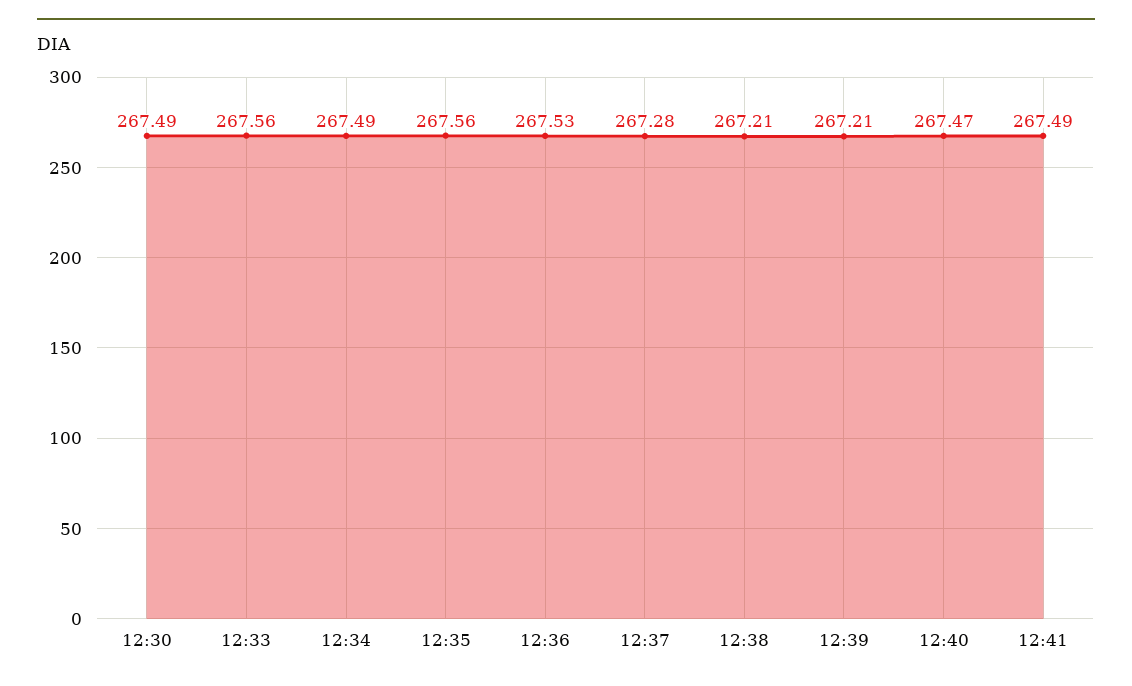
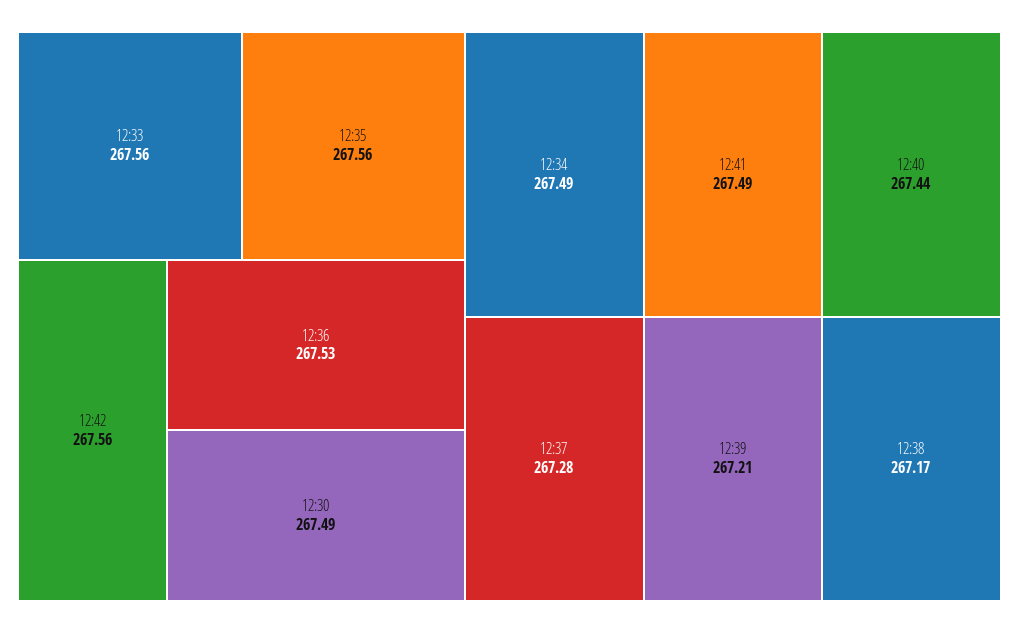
12:38: 267.21 -> 267.17
12:40: 267.47 -> 267.44
12:42: none -> 267.56

